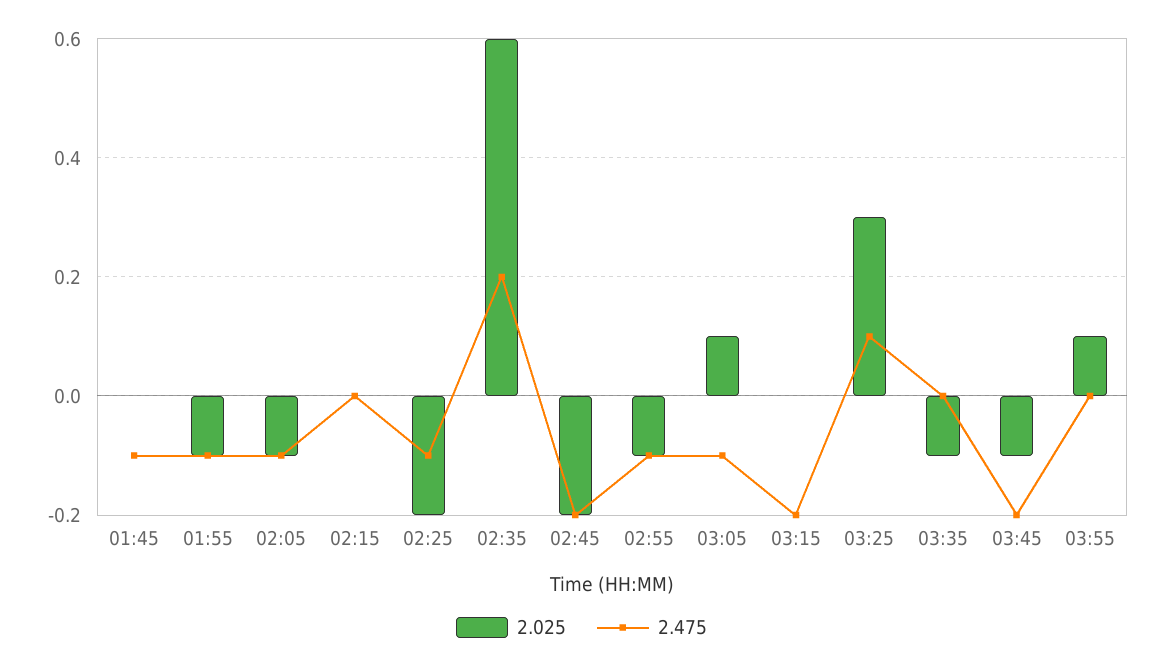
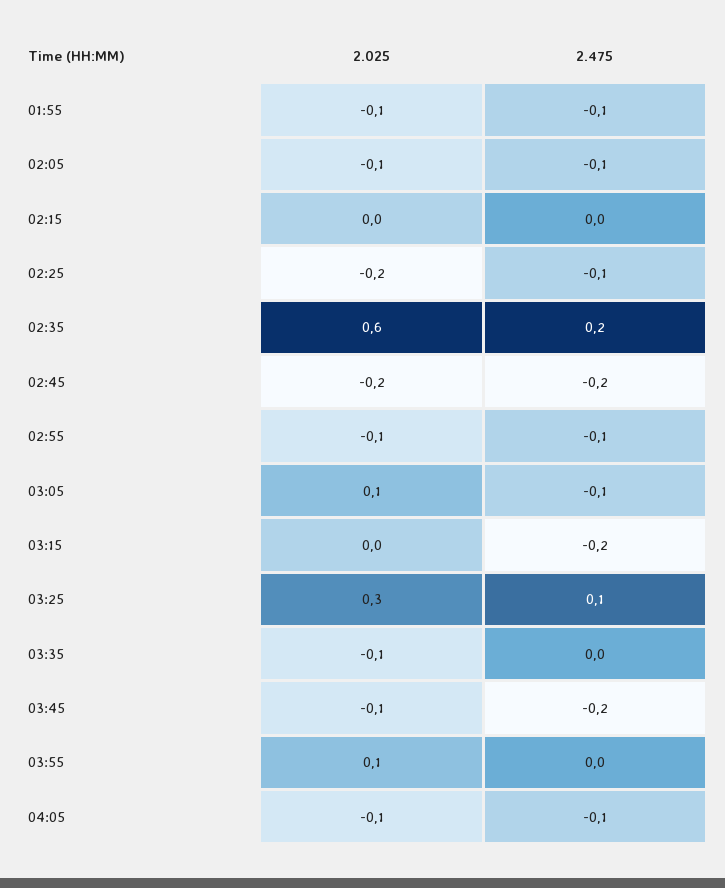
2.025, 01:45: 0 -> none
2.475, 01:45: -0.1 -> none
2.025, 04:05: none -> -0.1
2.475, 04:05: none -> -0.1

